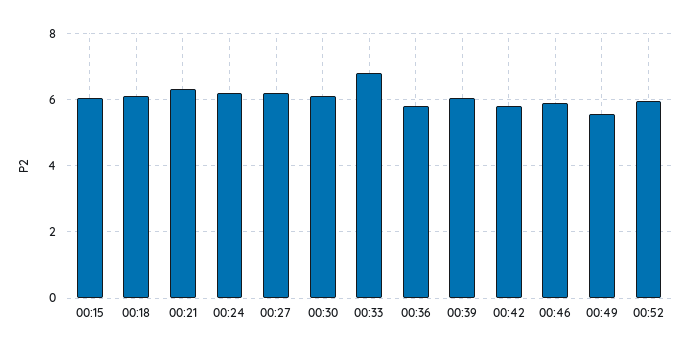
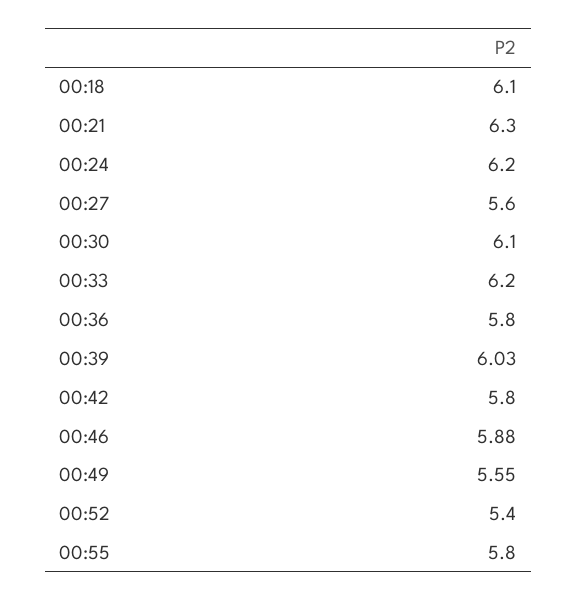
00:15: 6 -> none
00:27: 6.2 -> 5.6
00:33: 6.8 -> 6.2
00:52: 6 -> 5.4
00:55: none -> 5.8

